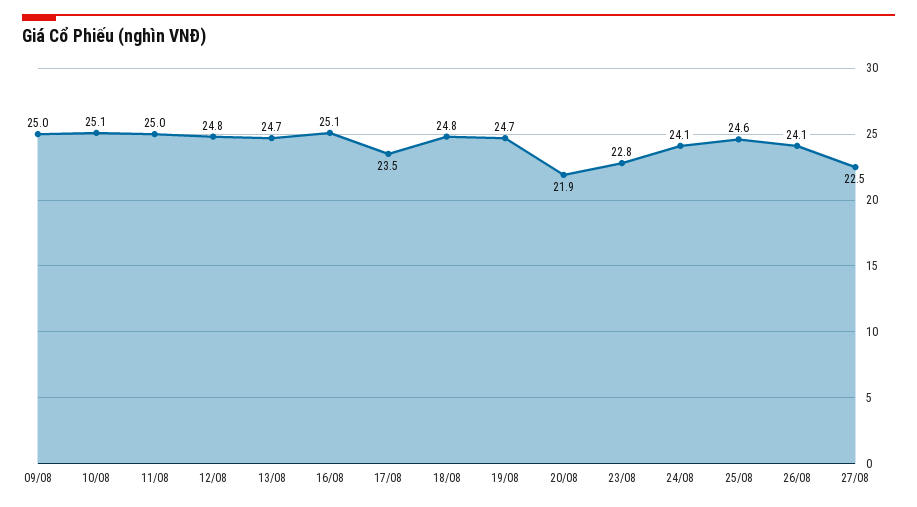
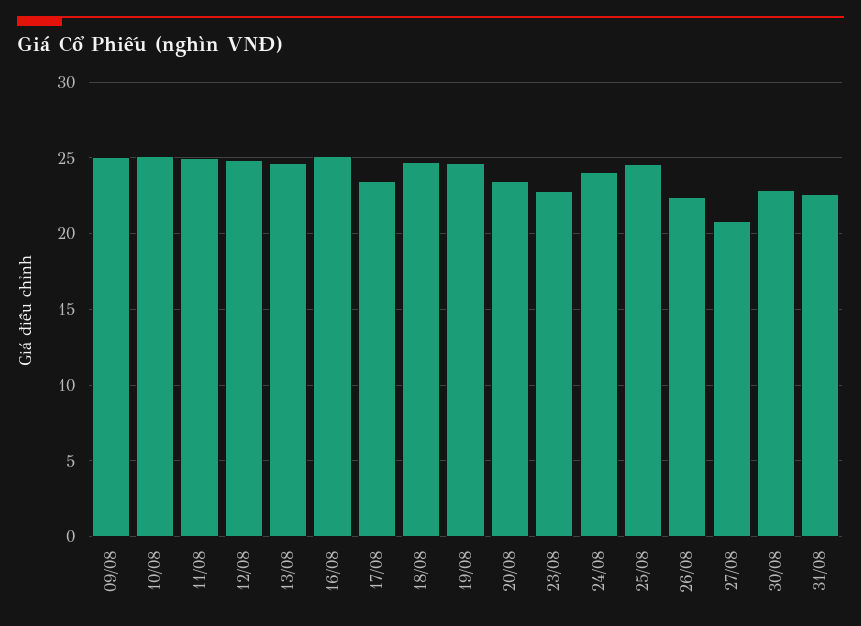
20/08: 21.9 -> 23.5
26/08: 24.1 -> 22.5
27/08: 22.5 -> 21
30/08: none -> 23
31/08: none -> 22.5

